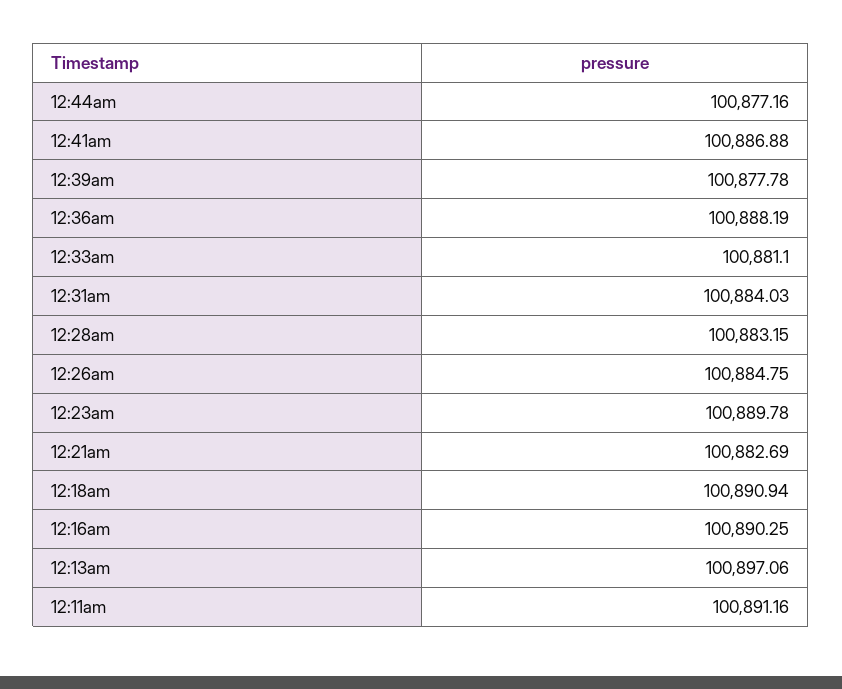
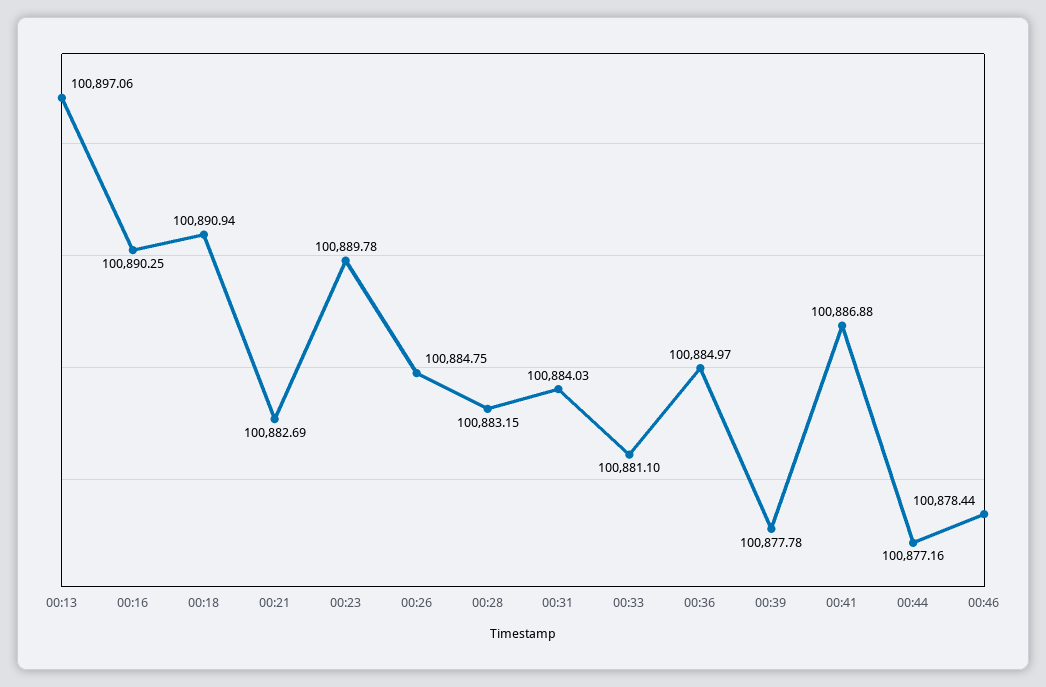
12:36am: 100888.19 -> 100884.97
12:11am: 100891.16 -> none
00:46: none -> 100878.44

